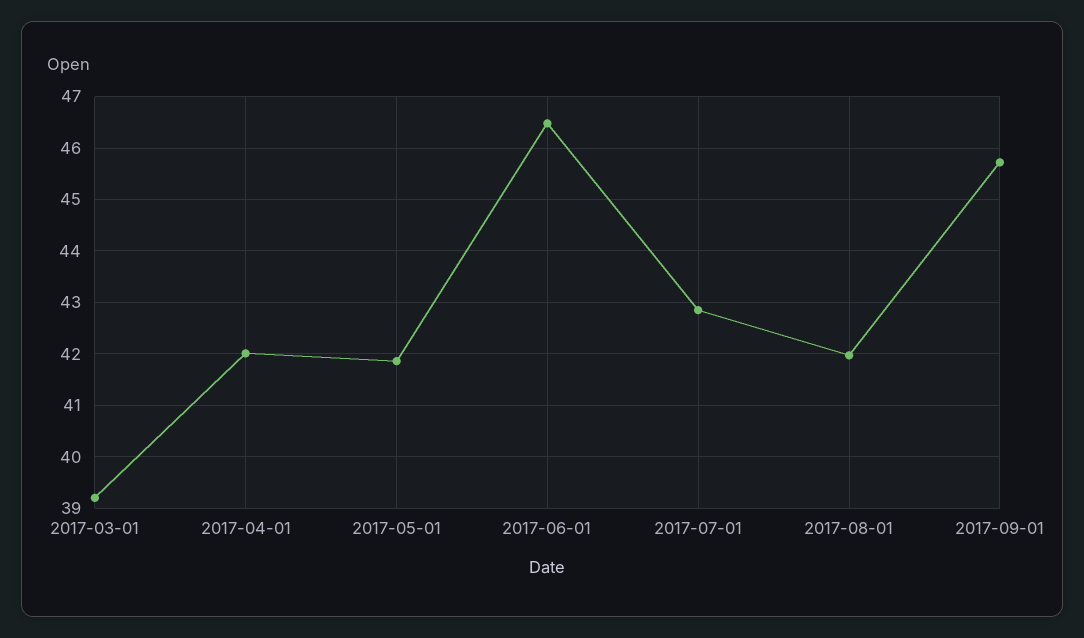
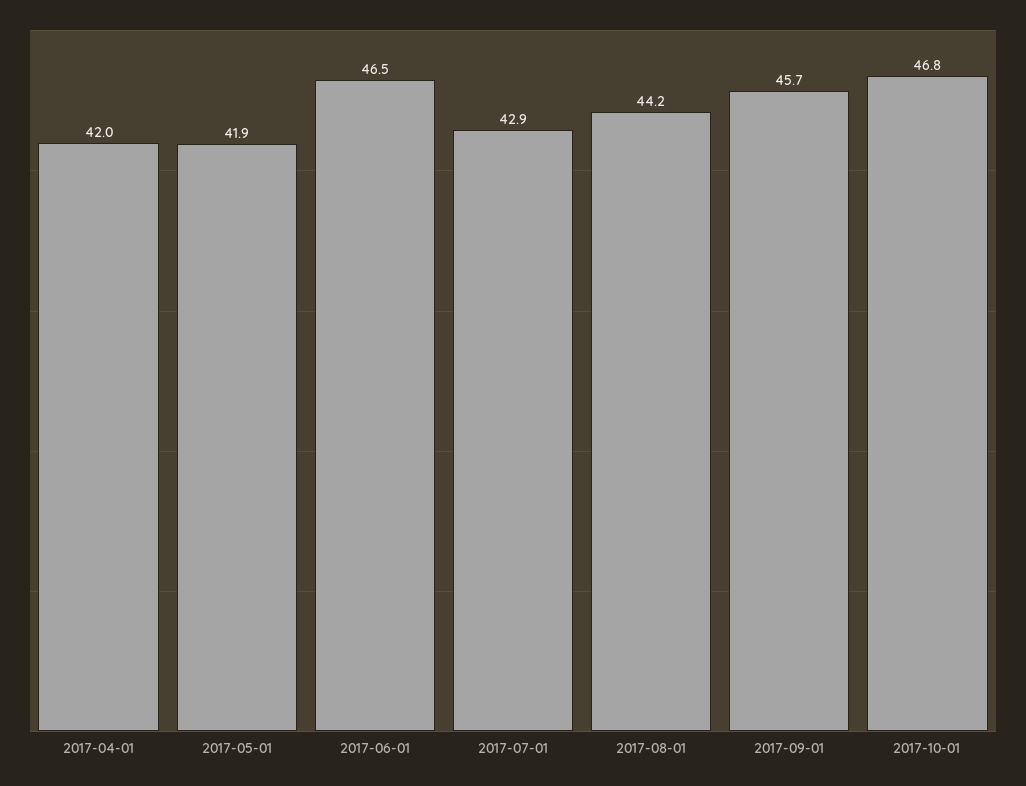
2017-03-01: 39.2 -> none
2017-08-01: 42 -> 44.2
2017-10-01: none -> 46.8

